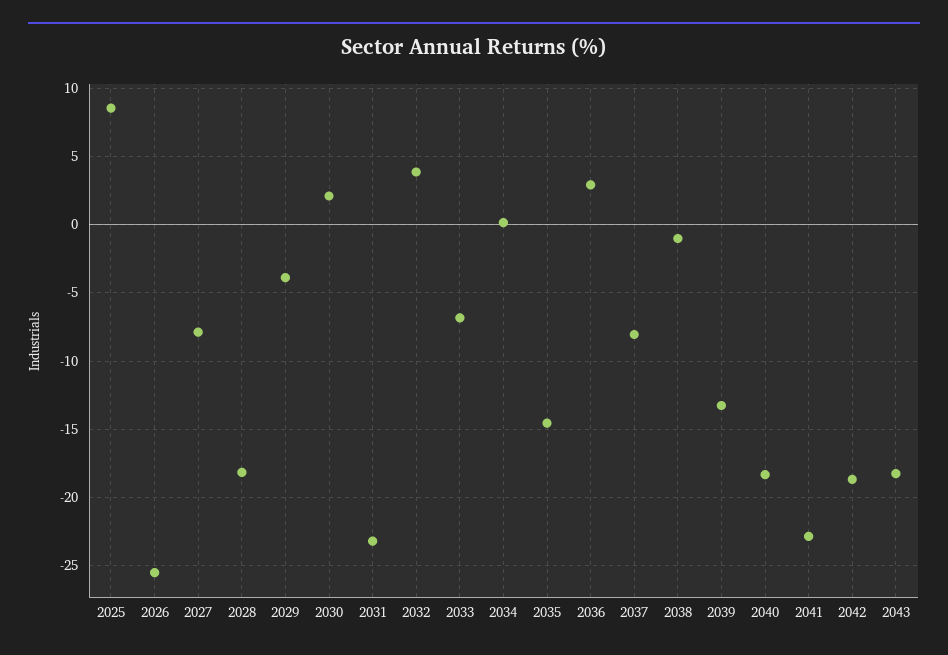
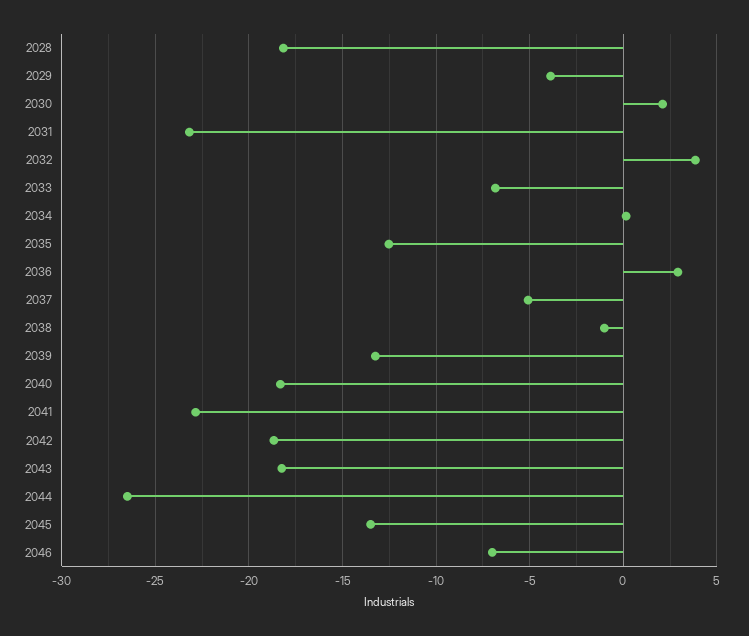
2025: 8.5 -> none
2026: -25.5 -> none
2027: -8 -> none
2035: -14.5 -> -12.5
2037: -8 -> -5
2044: none -> -26.5
2045: none -> -13.5
2046: none -> -7

